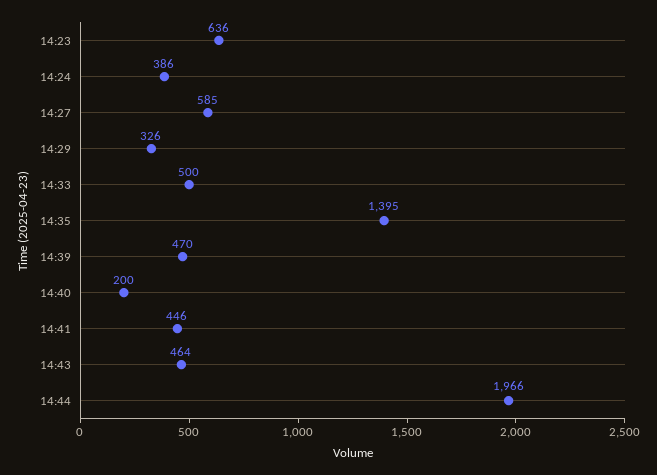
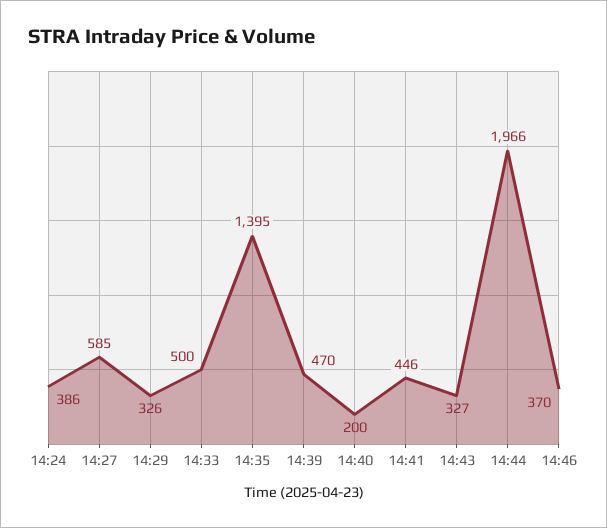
14:23: 636 -> none
14:43: 464 -> 327
14:46: none -> 370

